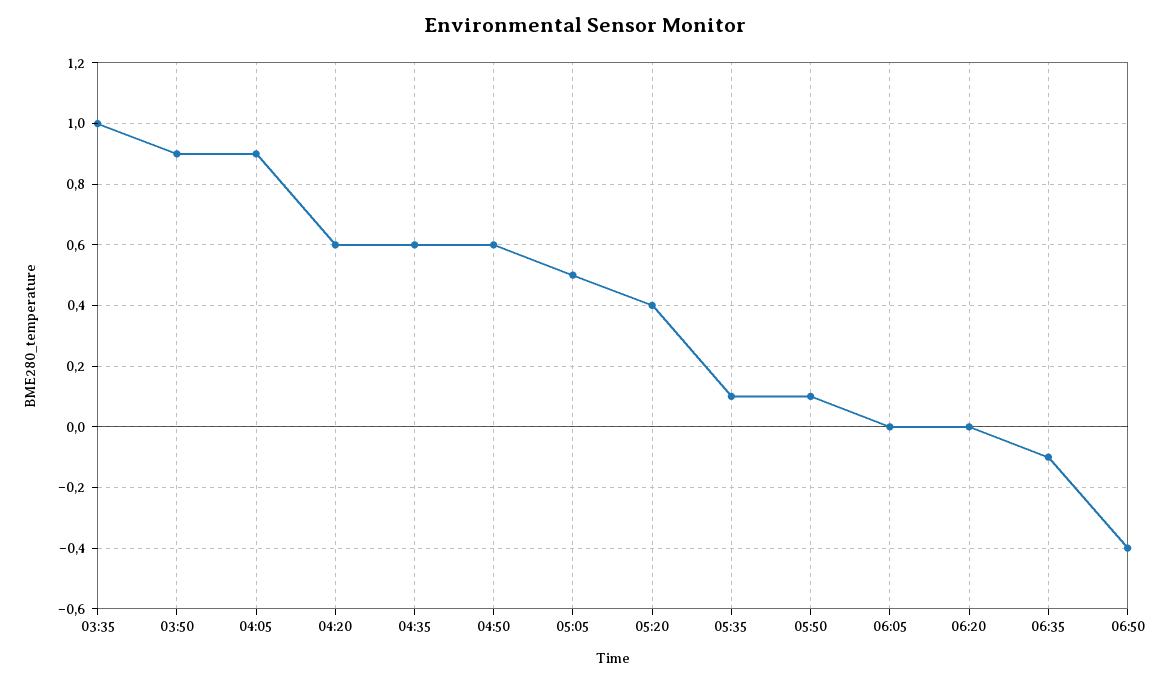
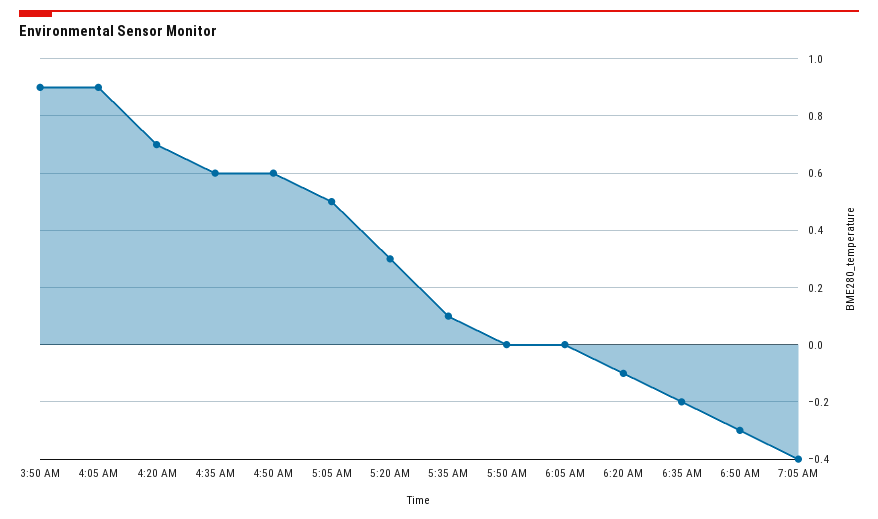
03:35: 1 -> none
04:20: 0.6 -> 0.7
05:20: 0.4 -> 0.3
05:50: 0.1 -> 0
06:20: 0 -> -0.1
06:35: -0.1 -> -0.2
06:50: -0.4 -> -0.3
7:05 AM: none -> -0.4

